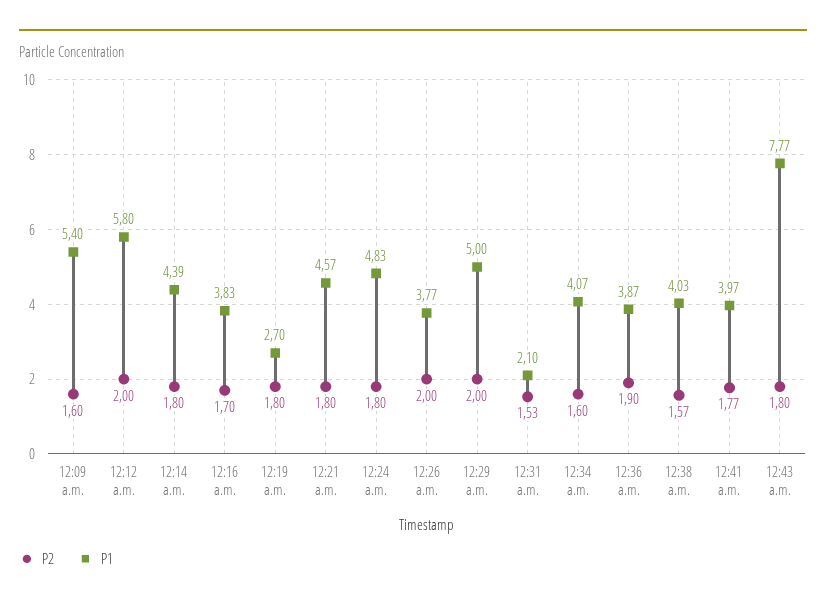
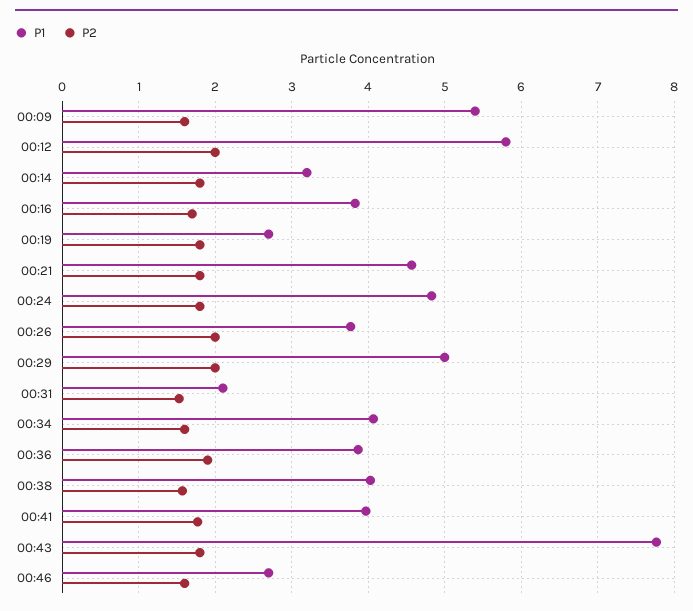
P1, 12:14 a.m.: 4.39 -> 3.2
P1, 00:46: none -> 2.7
P2, 00:46: none -> 1.6

